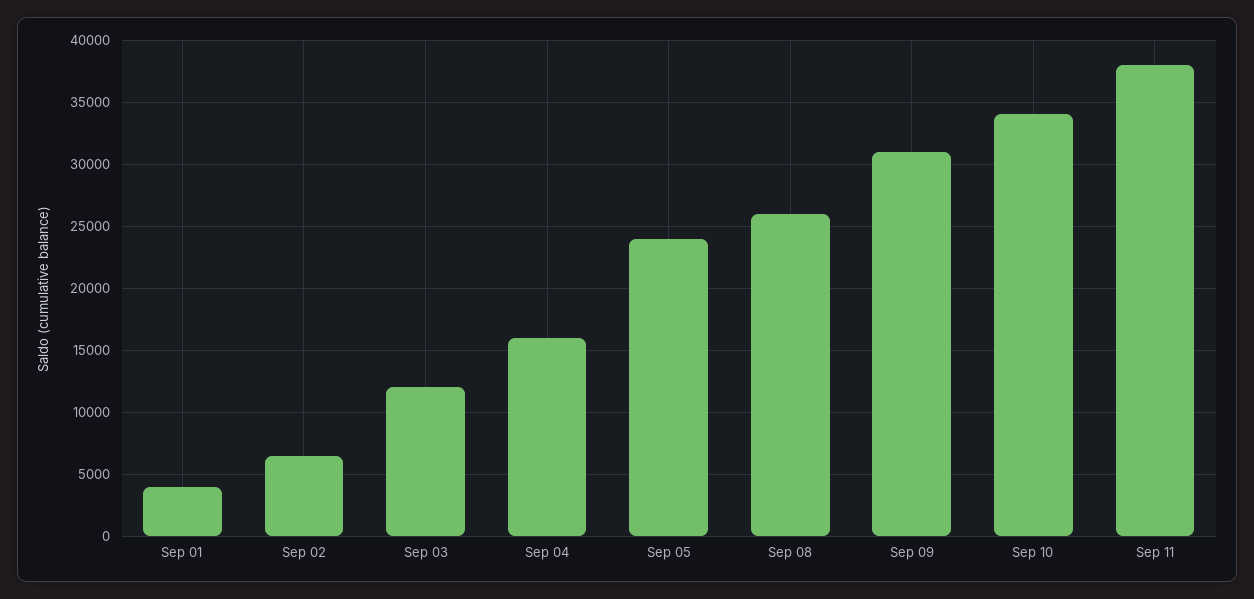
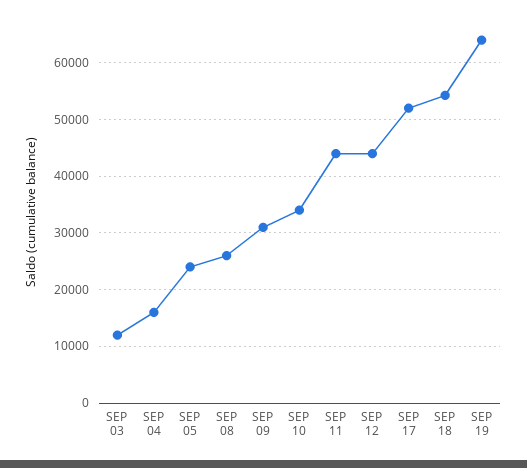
Sep 01: 4000 -> none
Sep 02: 6500 -> none
Sep 11: 38000 -> 44000
SEP 12: none -> 44000
SEP 17: none -> 52000
SEP 18: none -> 54000
SEP 19: none -> 64000

